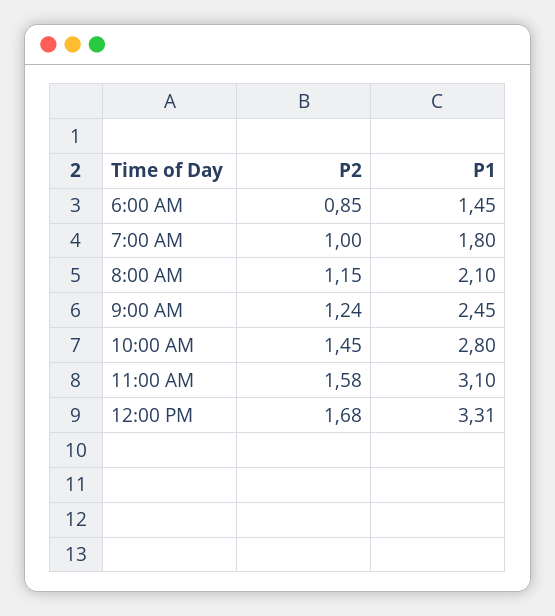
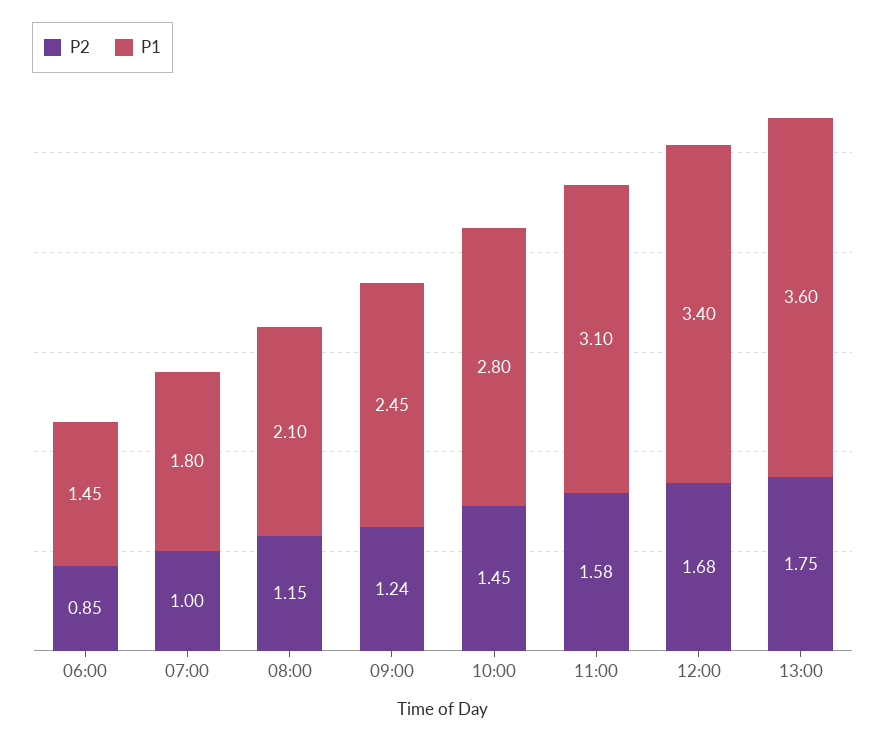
P1, 12:00 PM: 3.31 -> 3.4
P2, 13:00: none -> 1.75
P1, 13:00: none -> 3.6

